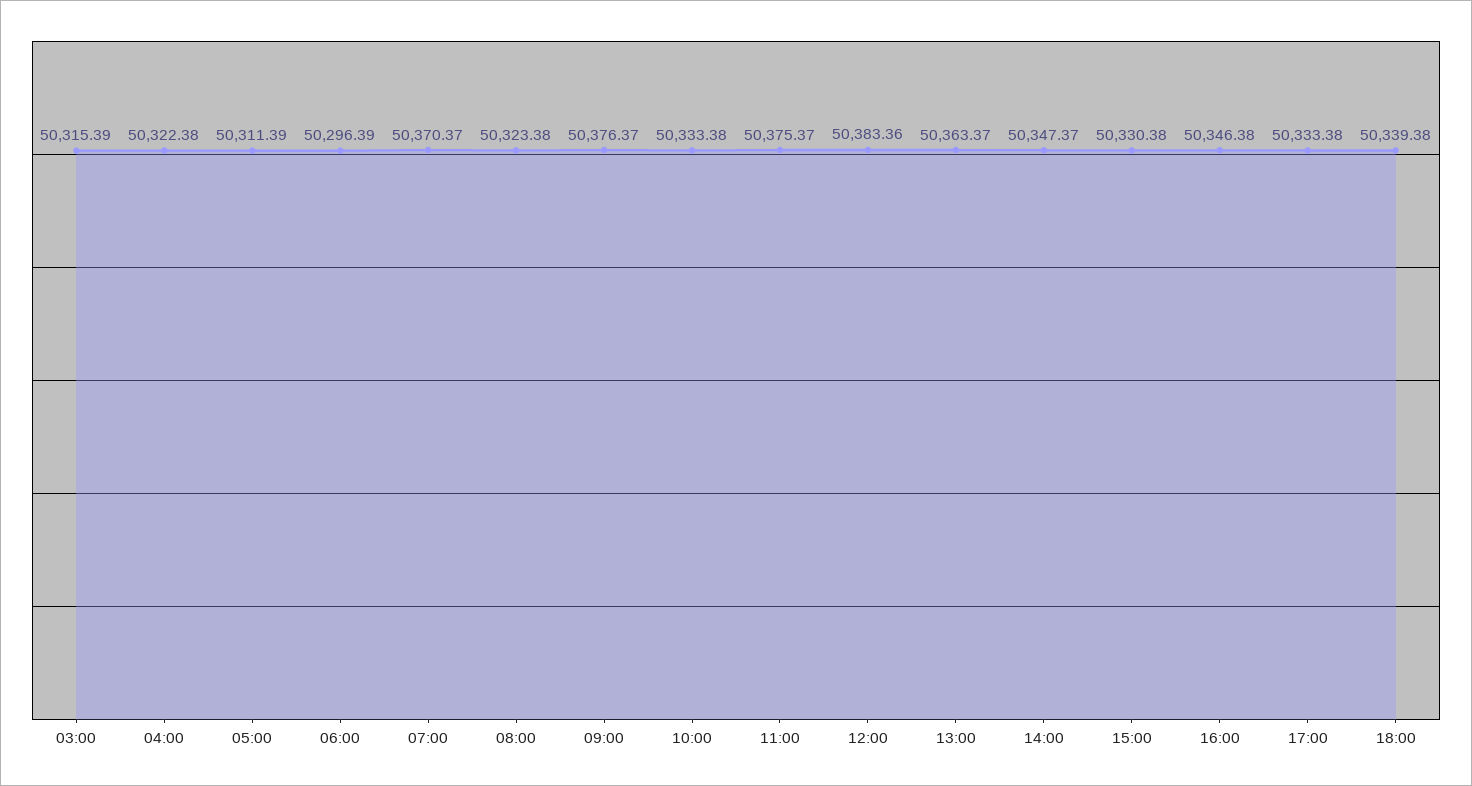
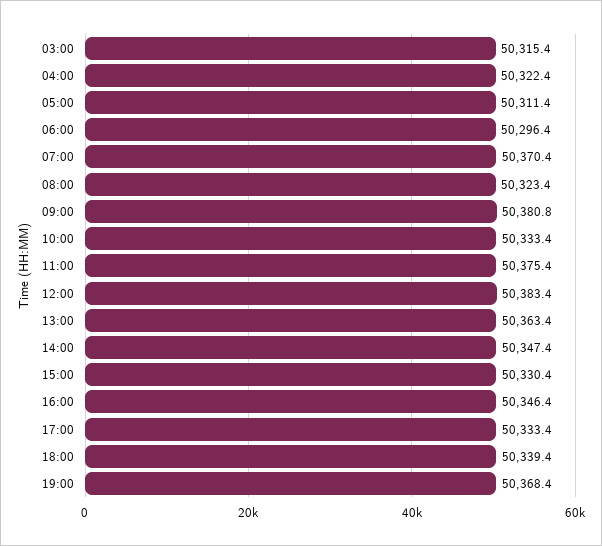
09:00: 50376.37 -> 50380.8
19:00: none -> 50368.4

